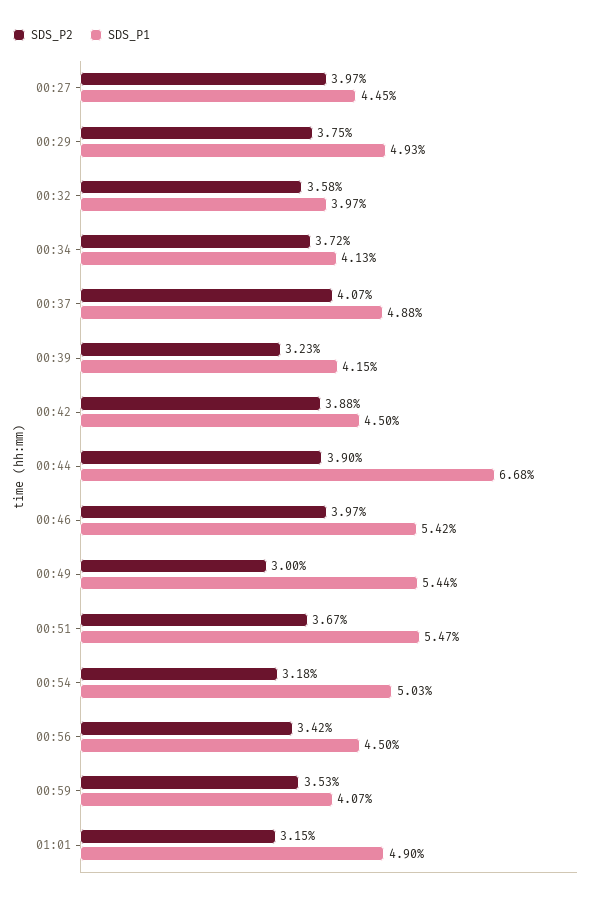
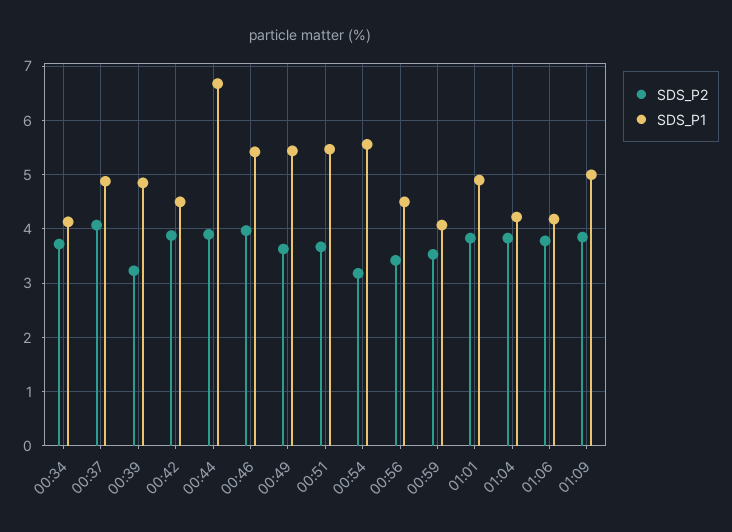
SDS_P2, 00:27: 3.97 -> none
SDS_P1, 00:27: 4.45 -> none
SDS_P2, 00:29: 3.75 -> none
SDS_P1, 00:29: 4.93 -> none
SDS_P2, 00:32: 3.58 -> none
SDS_P1, 00:32: 3.97 -> none
SDS_P1, 00:39: 4.15 -> 4.8
SDS_P2, 00:49: 3 -> 3.6
SDS_P1, 00:54: 5.03 -> 5.6
SDS_P2, 01:01: 3.15 -> 3.8
SDS_P2, 01:04: none -> 3.8
SDS_P1, 01:04: none -> 4.2
SDS_P2, 01:06: none -> 3.8
SDS_P1, 01:06: none -> 4.2
SDS_P2, 01:09: none -> 3.8
SDS_P1, 01:09: none -> 5

